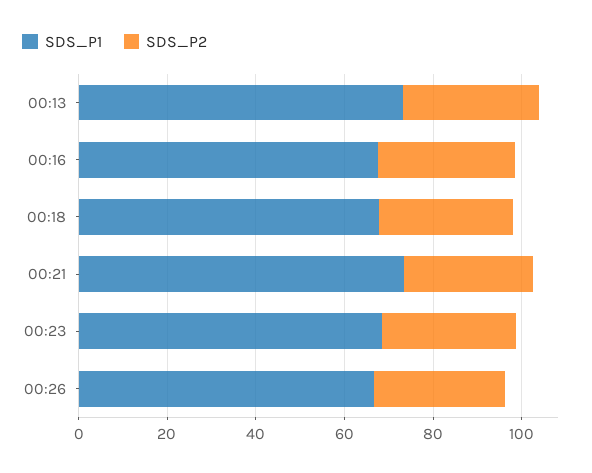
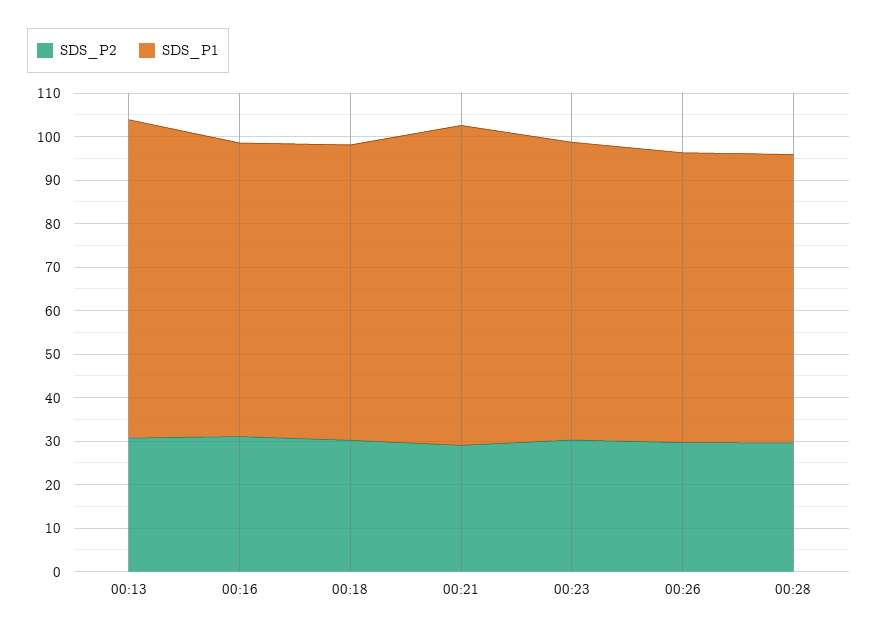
SDS_P2, 00:28: none -> 30
SDS_P1, 00:28: none -> 66

